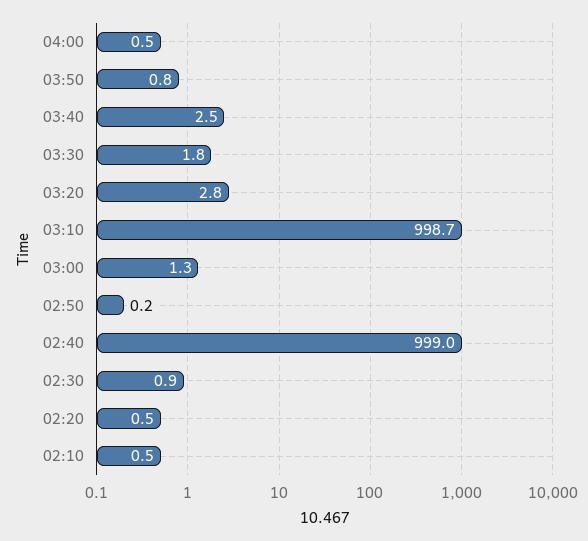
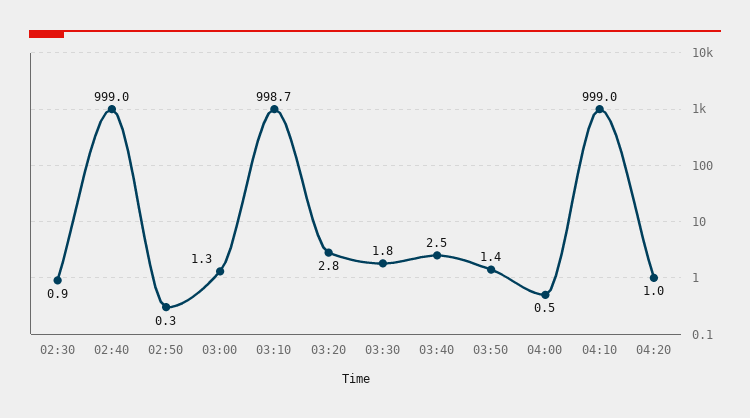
03:50: 0.8 -> 1.4
02:50: 0.2 -> 0.3
02:20: 0.5 -> none
02:10: 0.5 -> none
04:10: none -> 999
04:20: none -> 1

